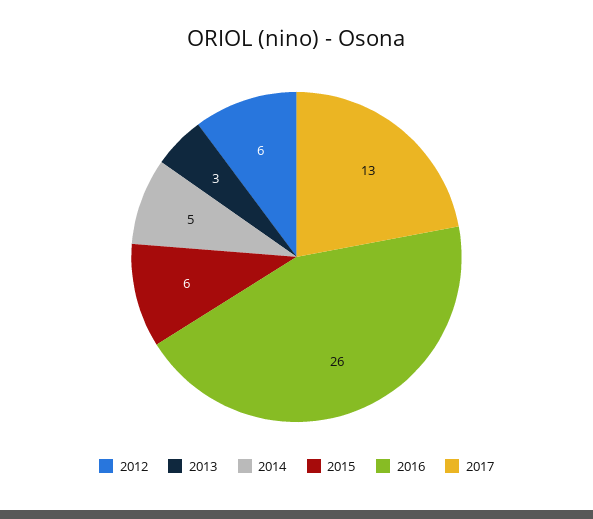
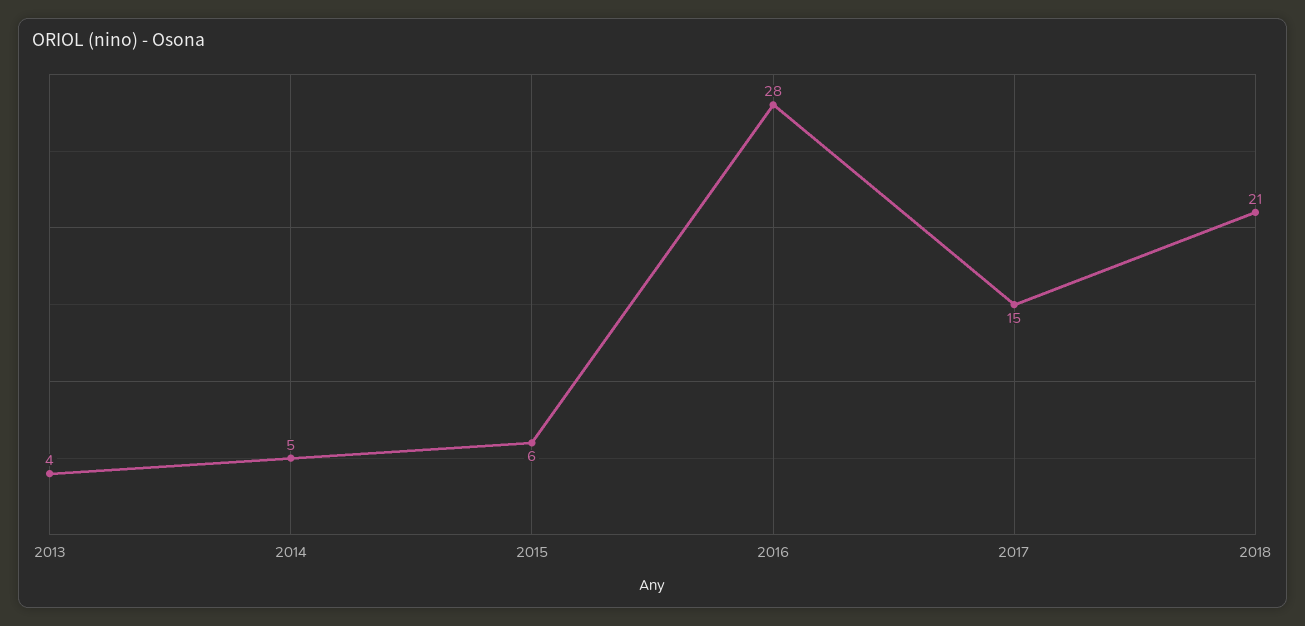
2012: 6 -> none
2013: 3 -> 4
2016: 26 -> 28
2017: 13 -> 15
2018: none -> 21

